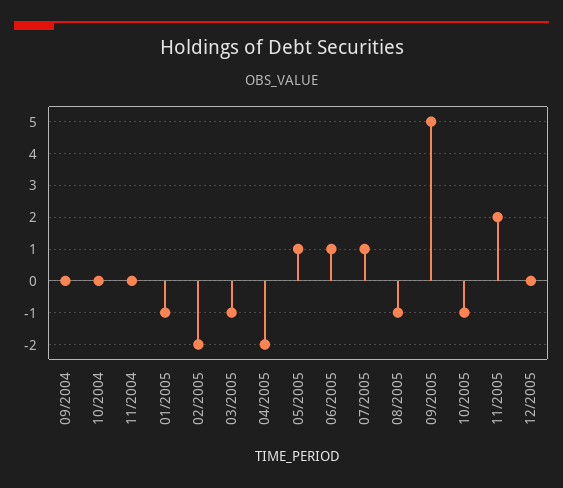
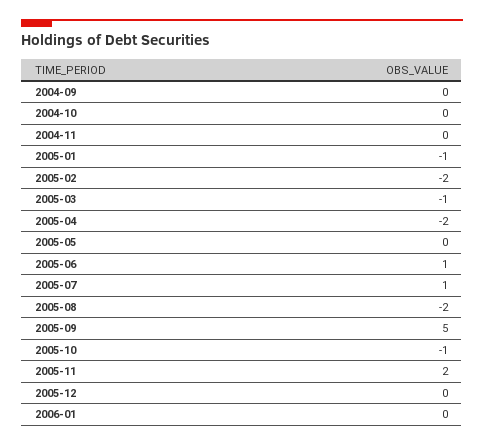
05/2005: 1 -> 0
08/2005: -1 -> -2
2006-01: none -> 0

